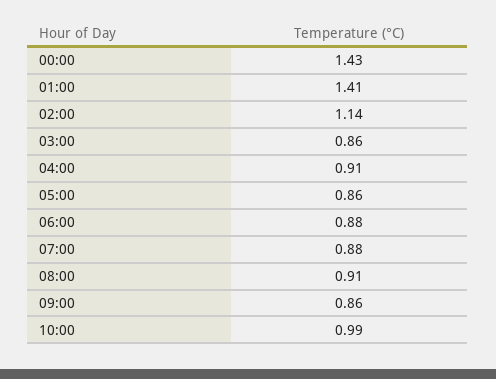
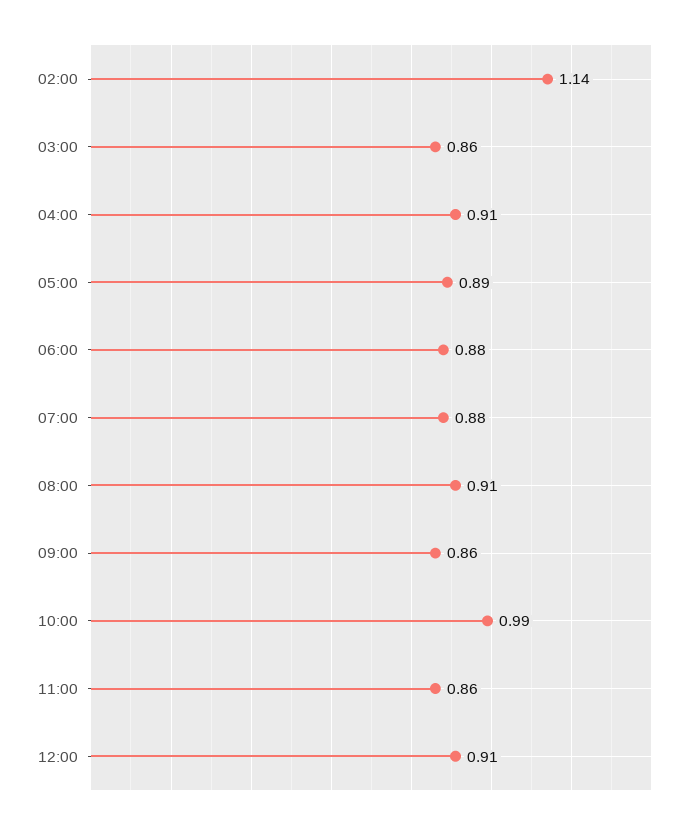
00:00: 1.43 -> none
01:00: 1.41 -> none
05:00: 0.86 -> 0.89
11:00: none -> 0.86
12:00: none -> 0.91

